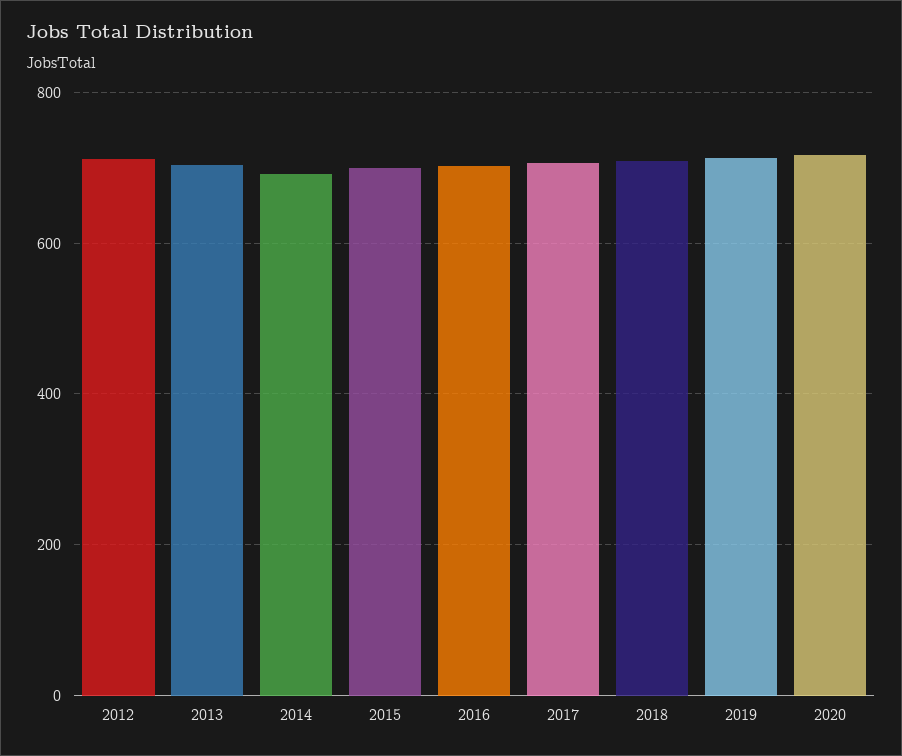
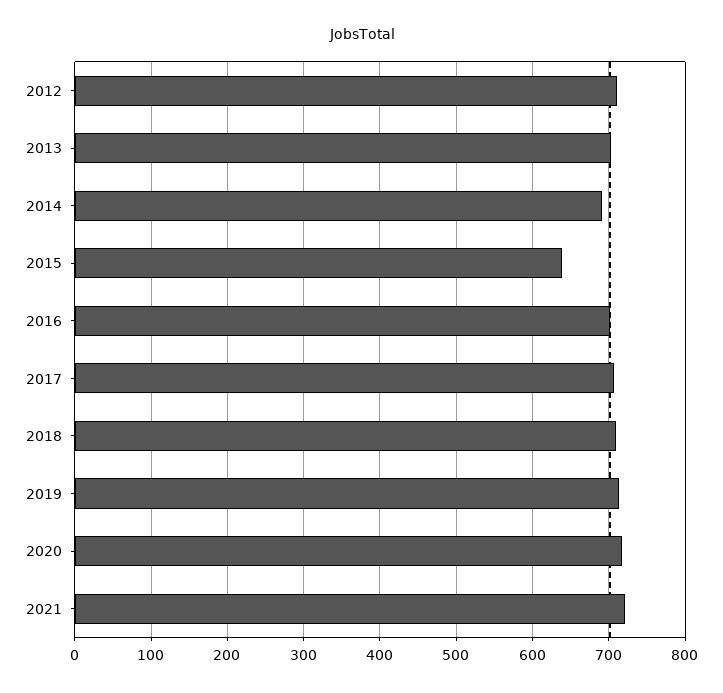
2015: 700 -> 640
2021: none -> 720

